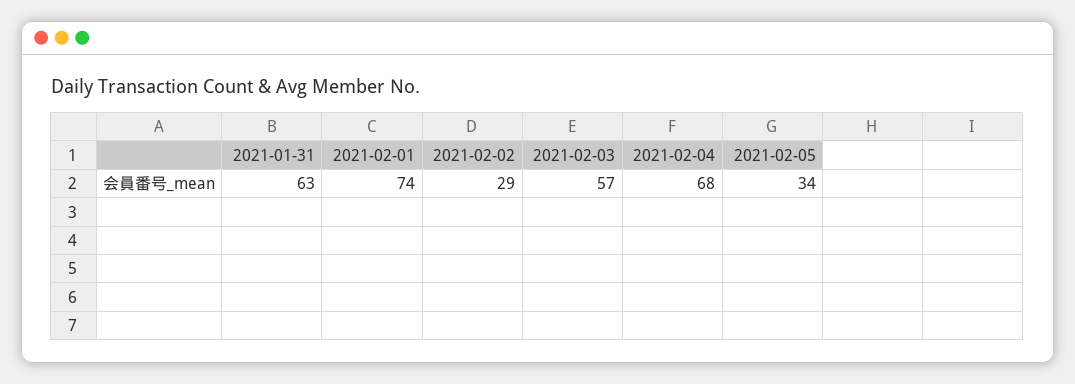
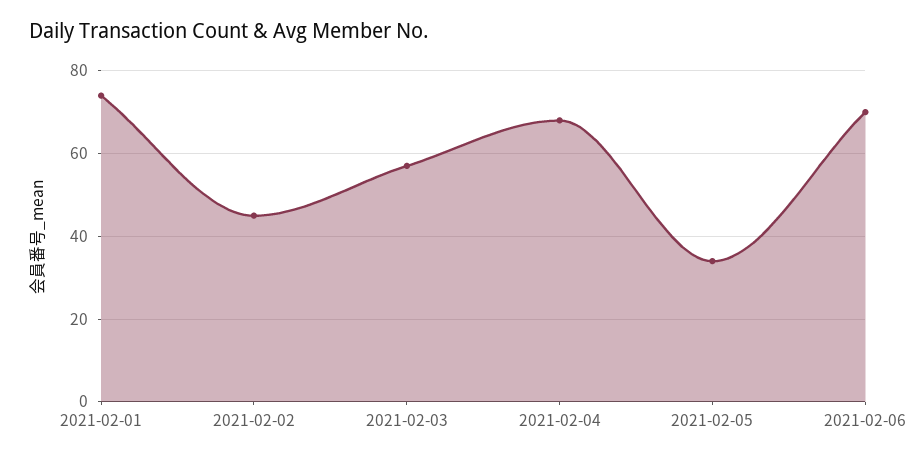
2021-01-31: 63 -> none
2021-02-02: 29 -> 45
2021-02-06: none -> 70

